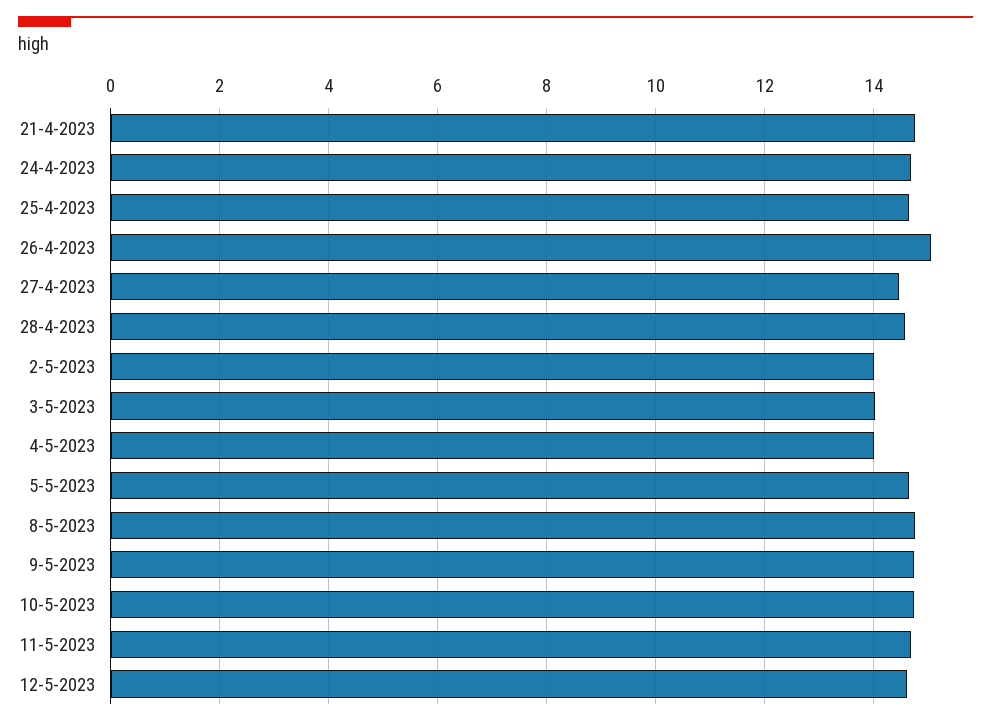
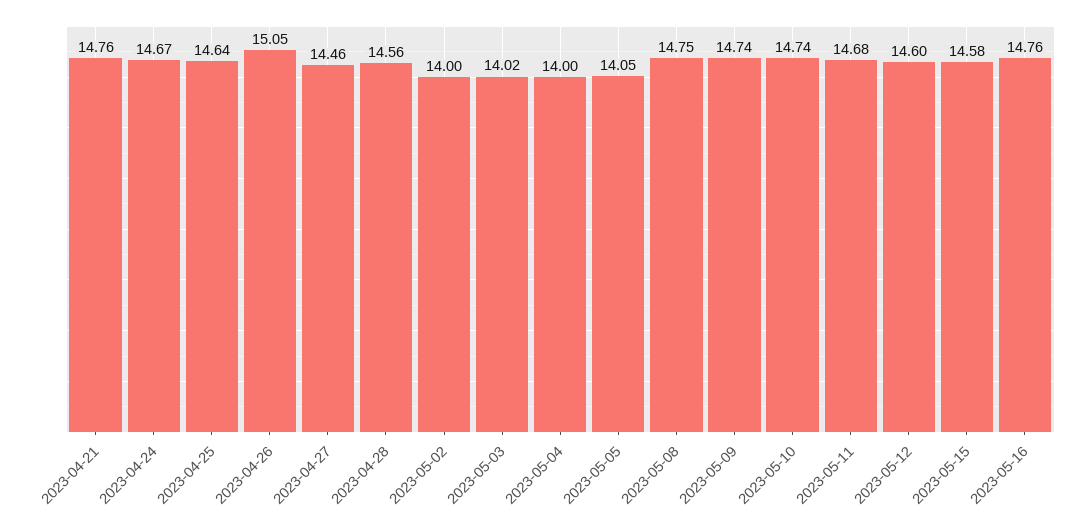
5-5-2023: 14.6 -> 14.05
2023-05-15: none -> 14.58
2023-05-16: none -> 14.76

